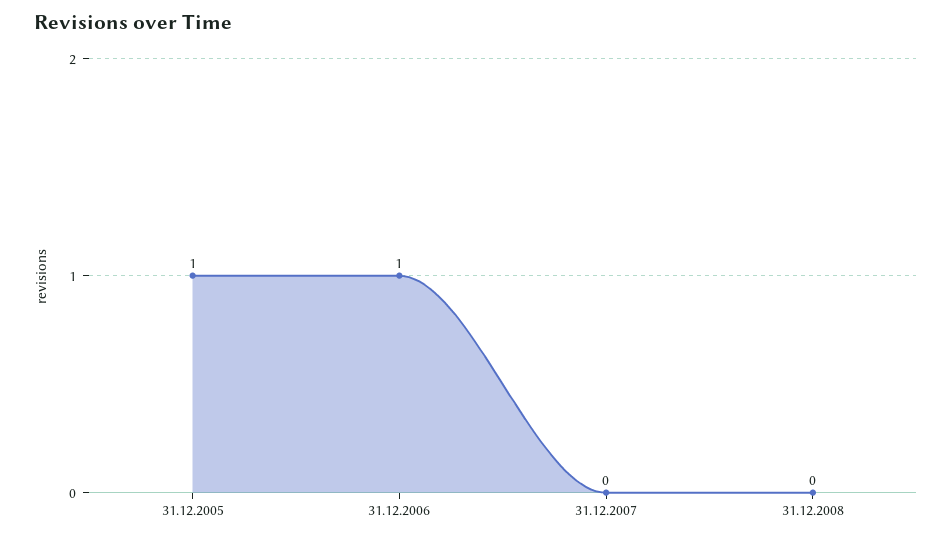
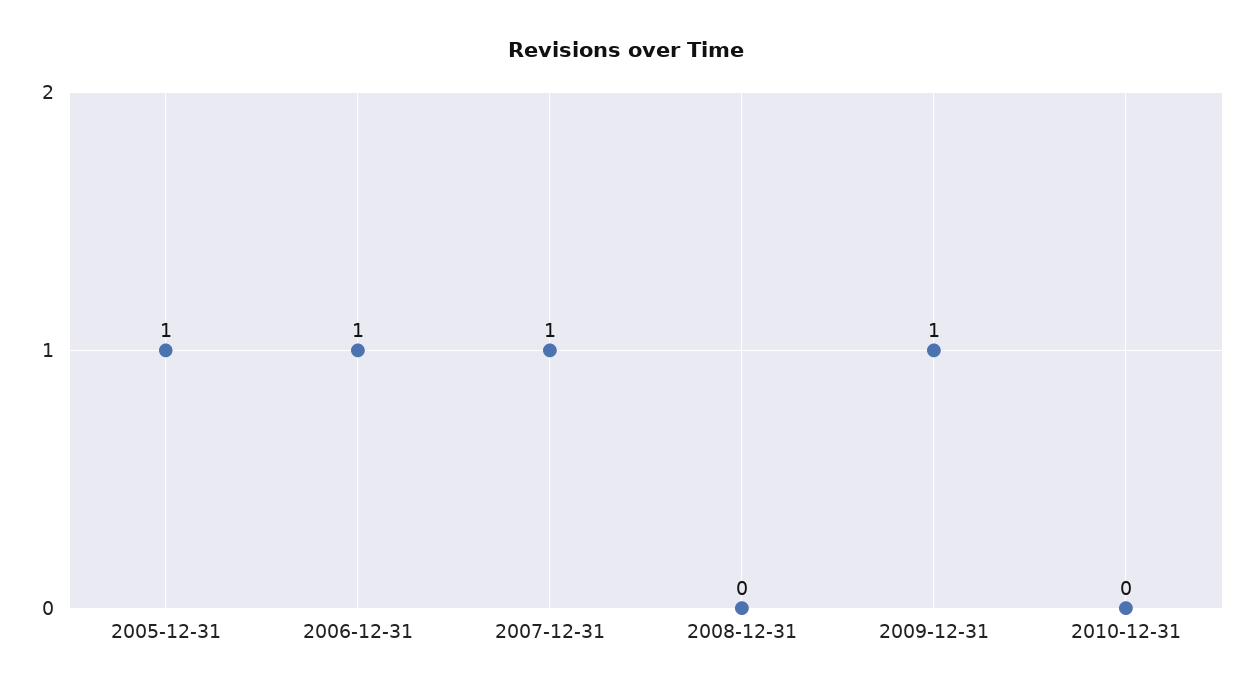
31.12.2007: 0 -> 1
2009-12-31: none -> 1
2010-12-31: none -> 0

